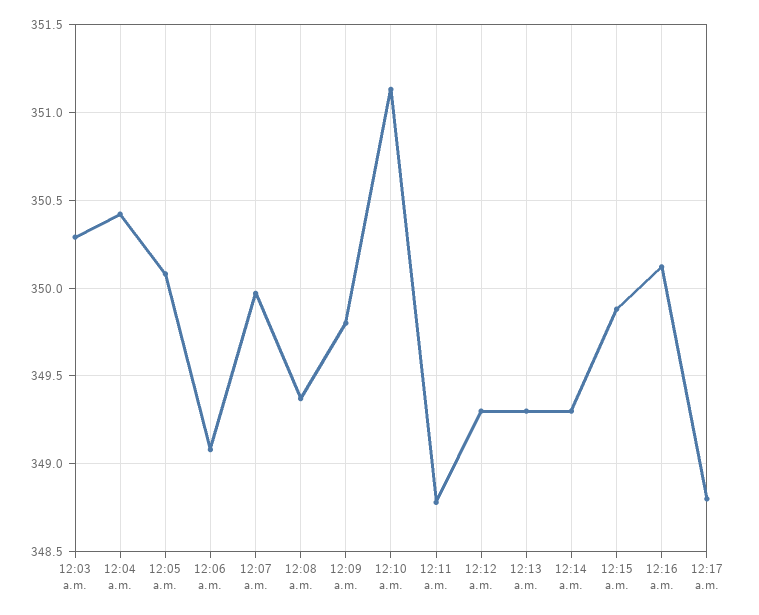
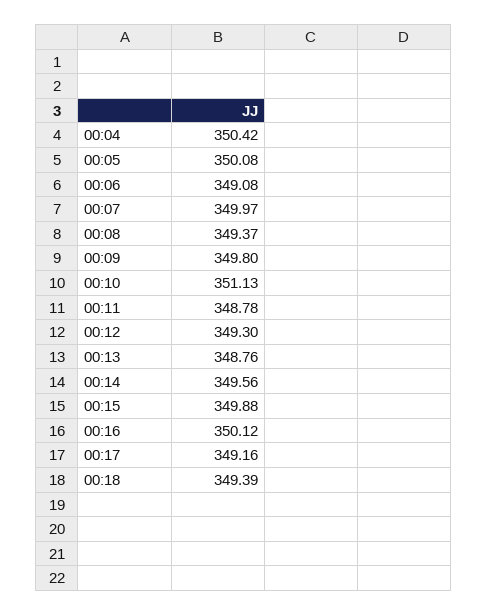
12:03 a.m.: 350.3 -> none
12:13 a.m.: 349.3 -> 348.76
12:14 a.m.: 349.3 -> 349.56
12:17 a.m.: 348.8 -> 349.16
00:18: none -> 349.39

